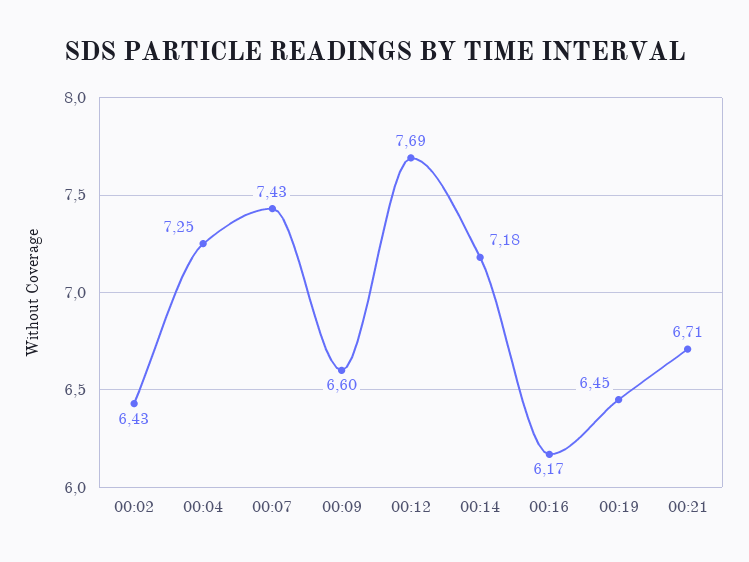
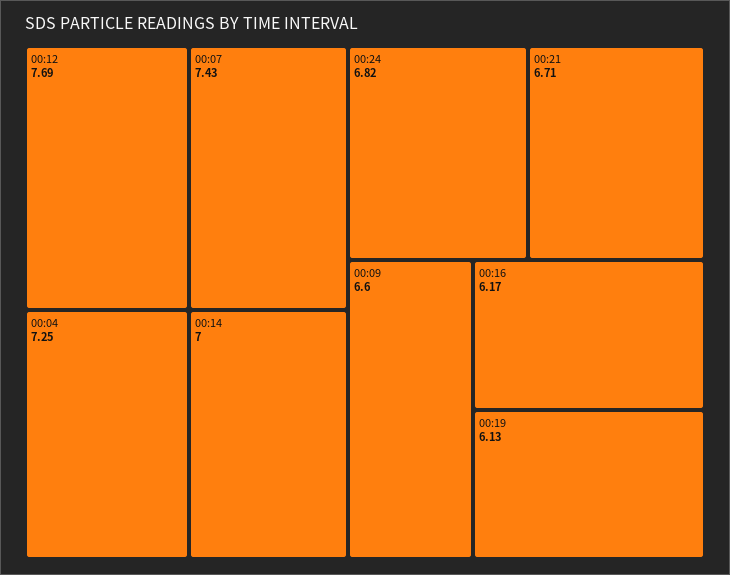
00:02: 6.43 -> none
00:14: 7.18 -> 7
00:19: 6.45 -> 6.13
00:24: none -> 6.82

